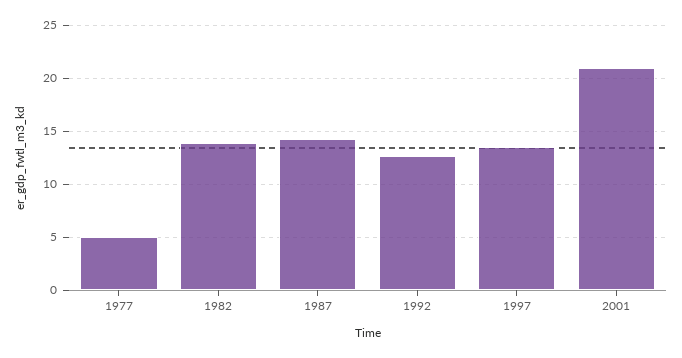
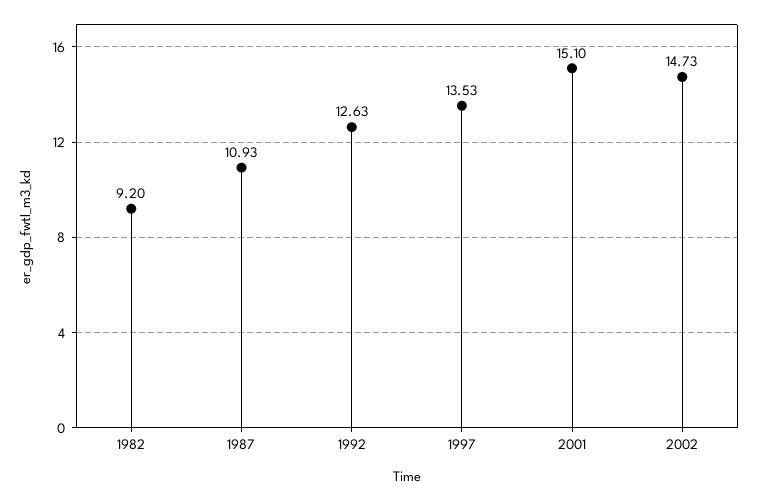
1977: 5 -> none
1982: 14 -> 9.2
1987: 14 -> 10.93
2001: 21 -> 15.1
2002: none -> 14.73

